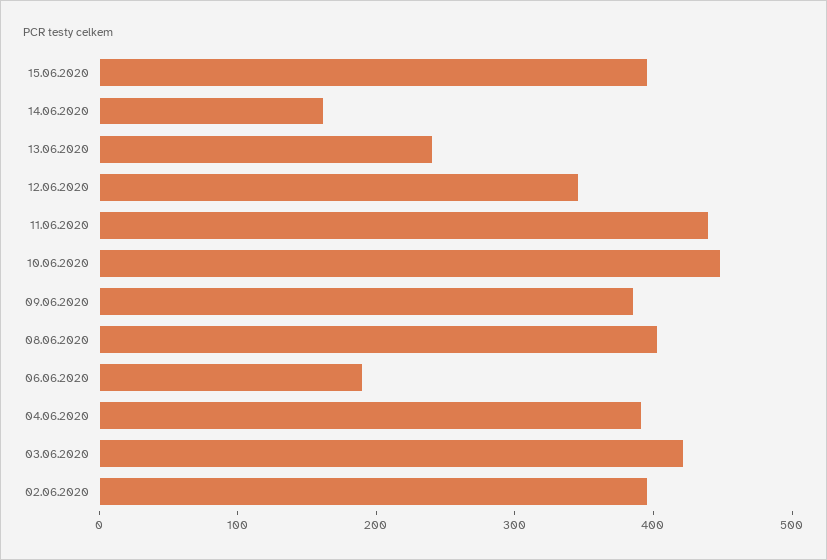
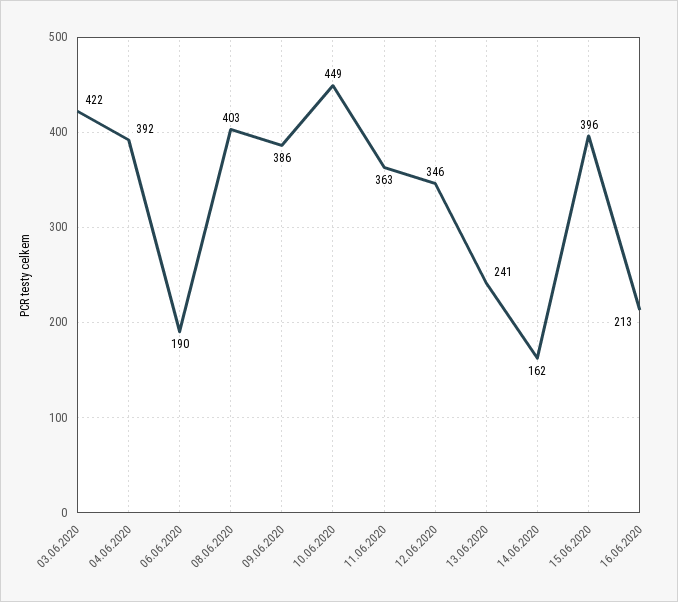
11.06.2020: 440 -> 363
02.06.2020: 400 -> none
16.06.2020: none -> 213

